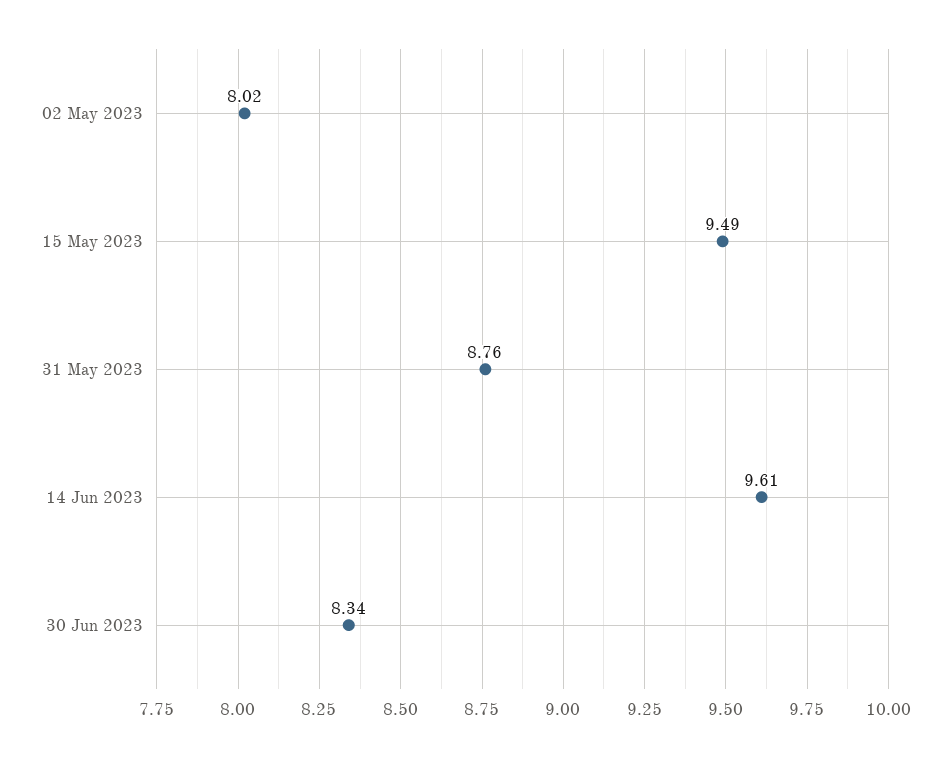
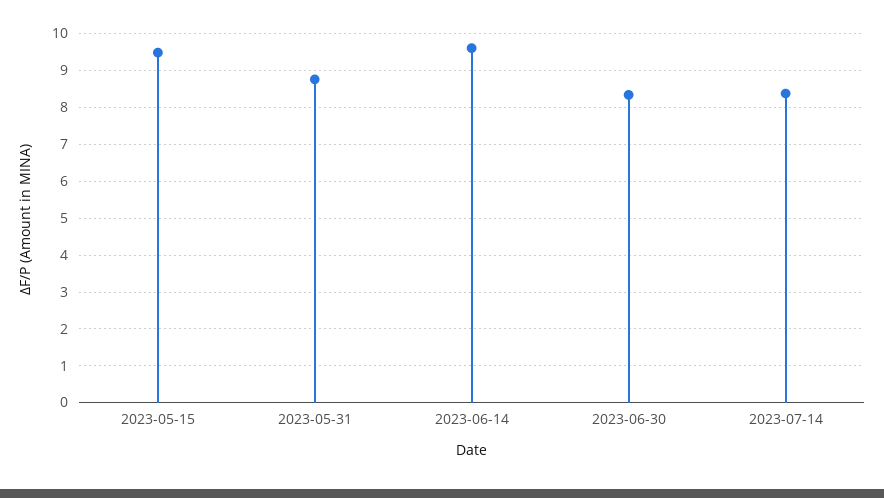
02 May 2023: 8.02 -> none
2023-07-14: none -> 8.4

